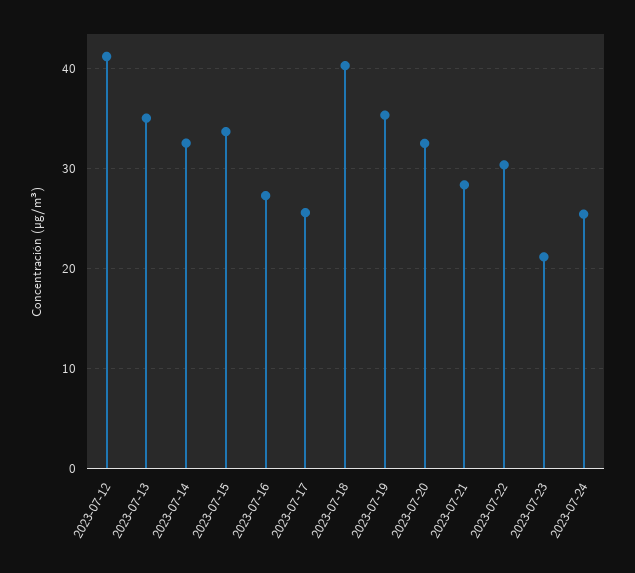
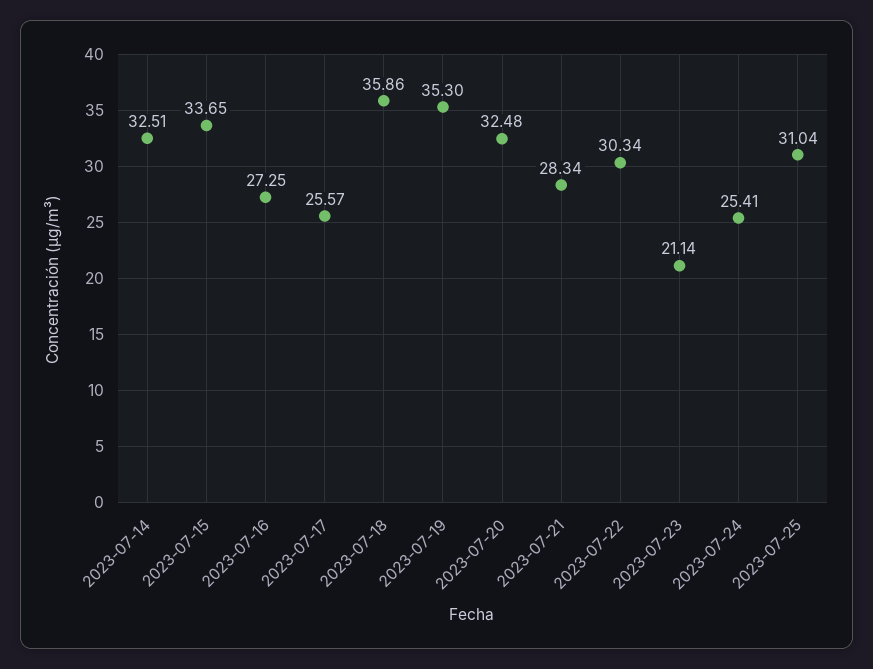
2023-07-12: 41 -> none
2023-07-13: 35 -> none
2023-07-18: 40 -> 35.86
2023-07-25: none -> 31.04

